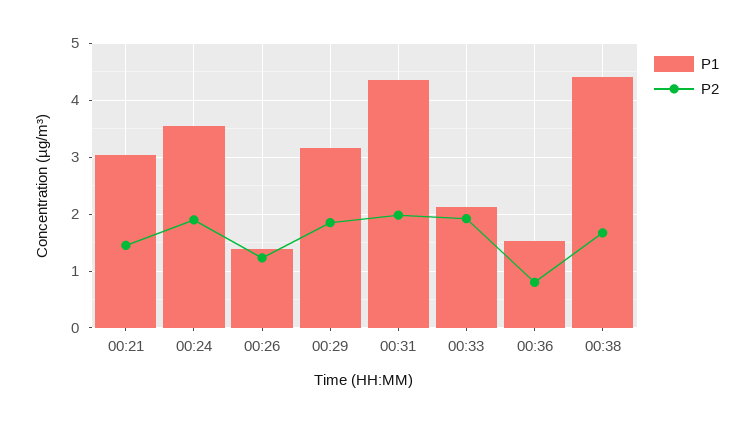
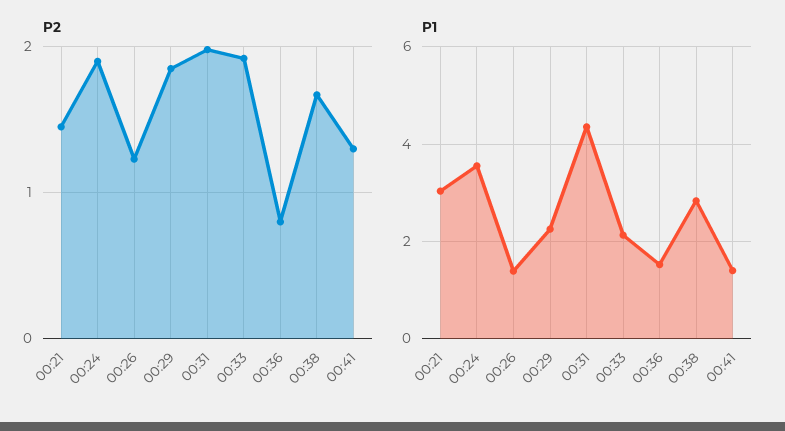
P1, 00:29: 3.2 -> 2.2
P1, 00:38: 4.4 -> 2.8
P2, 00:41: none -> 1.3
P1, 00:41: none -> 1.4

